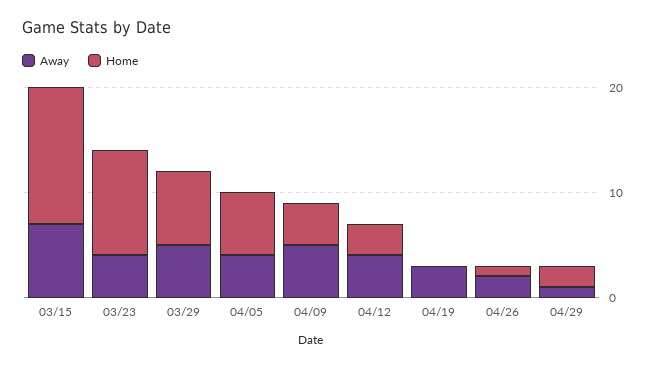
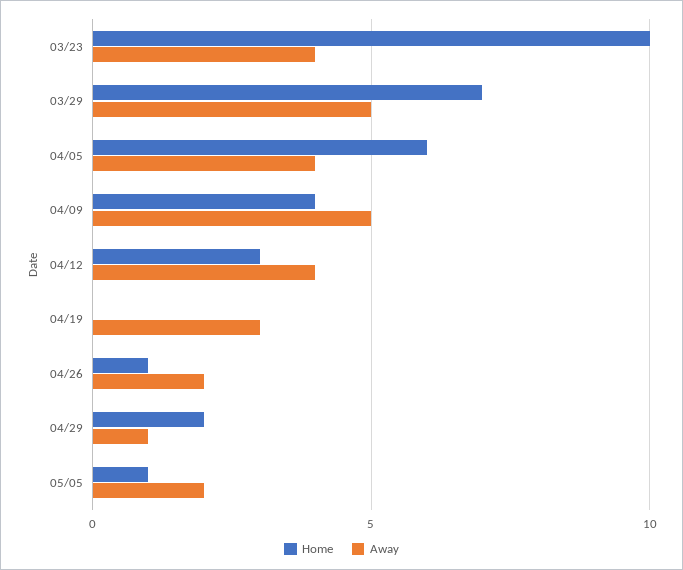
Away, 03/15: 7 -> none
Home, 03/15: 13 -> none
Home, 05/05: none -> 1
Away, 05/05: none -> 2

